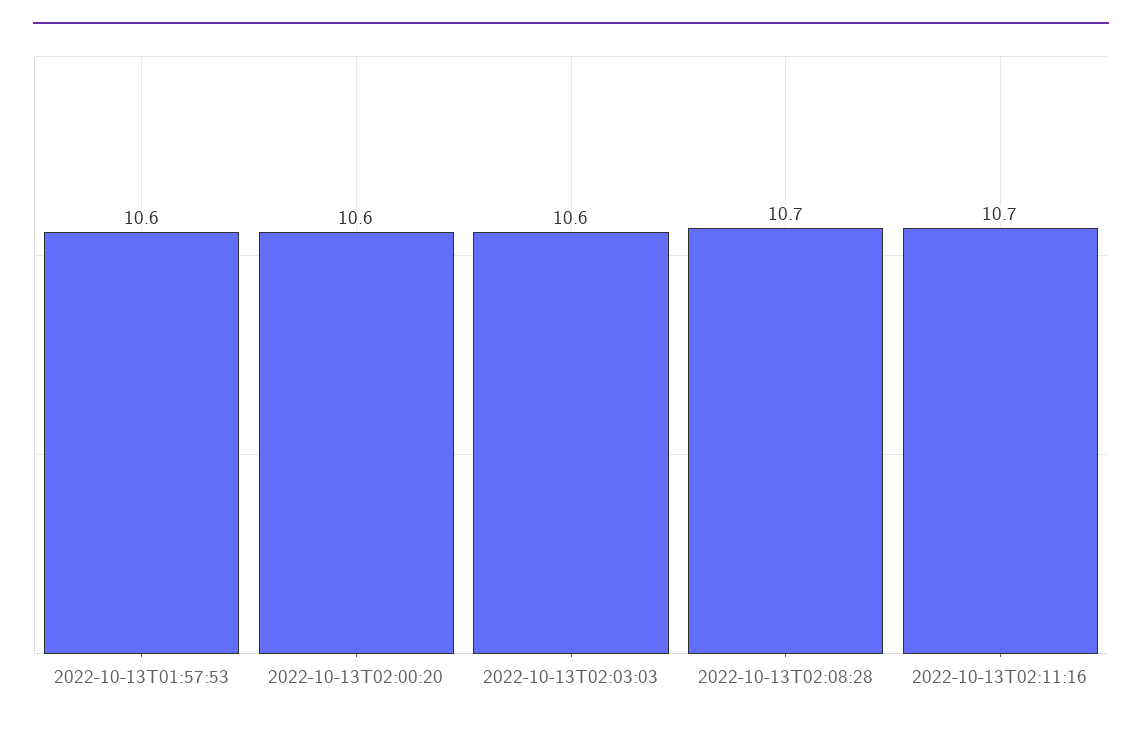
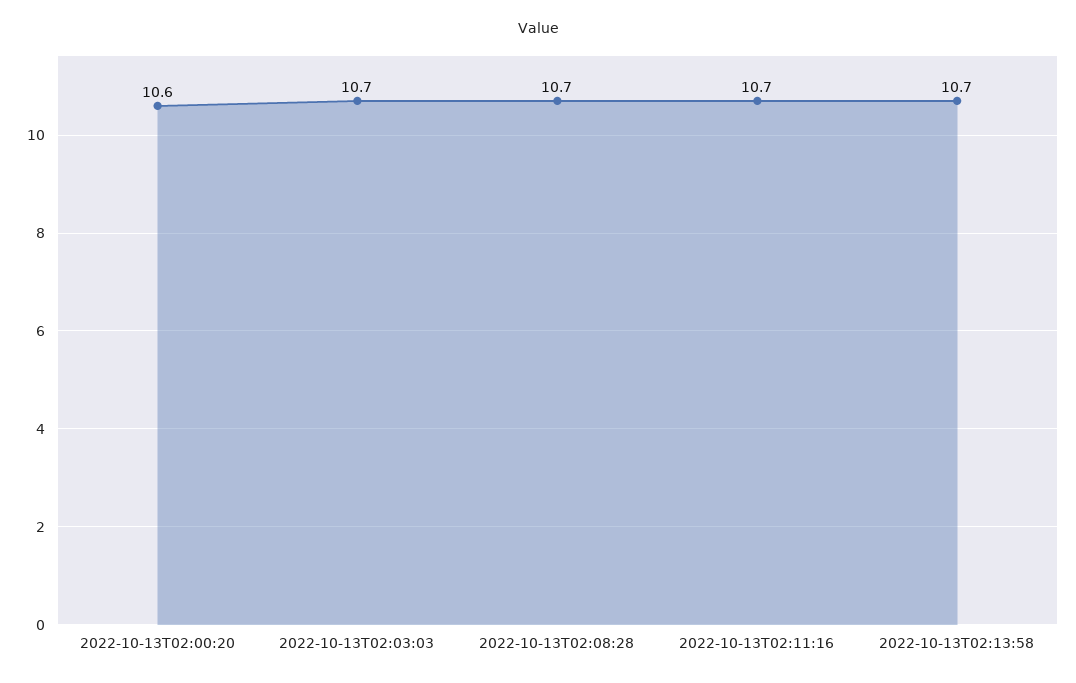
2022-10-13T01:57:53: 10.6 -> none
2022-10-13T02:03:03: 10.6 -> 10.7
2022-10-13T02:13:58: none -> 10.7

